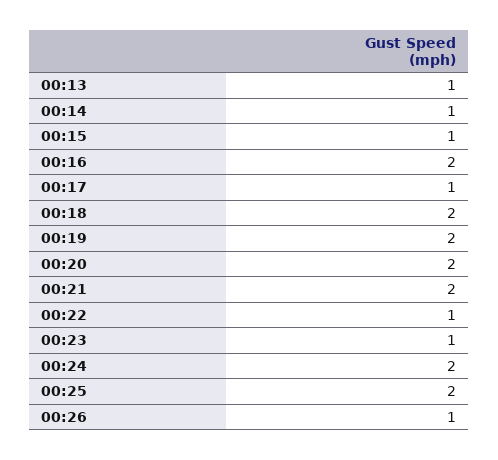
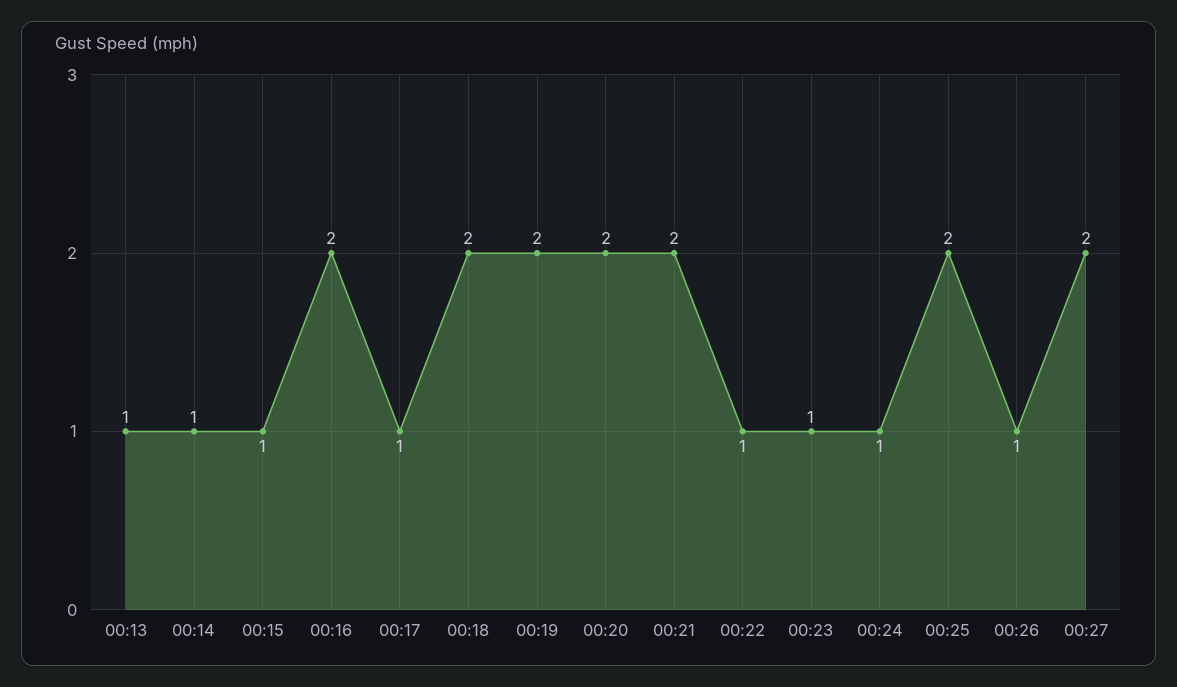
00:24: 2 -> 1
00:27: none -> 2

